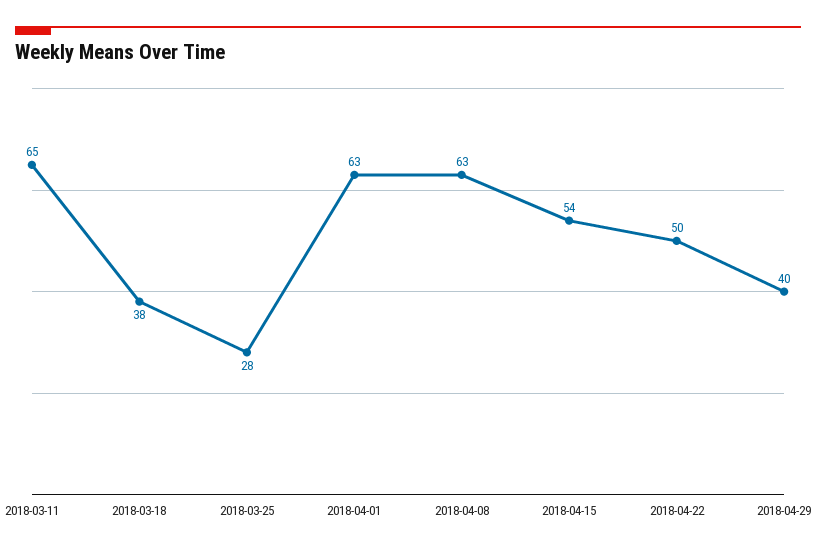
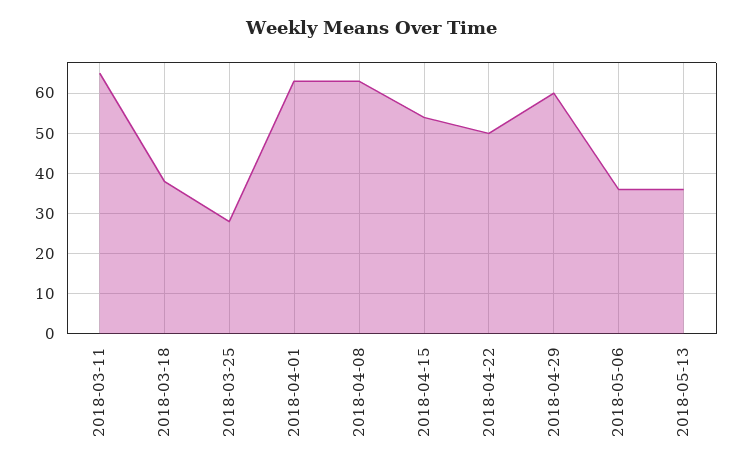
2018-04-29: 40 -> 60
2018-05-06: none -> 35
2018-05-13: none -> 35

